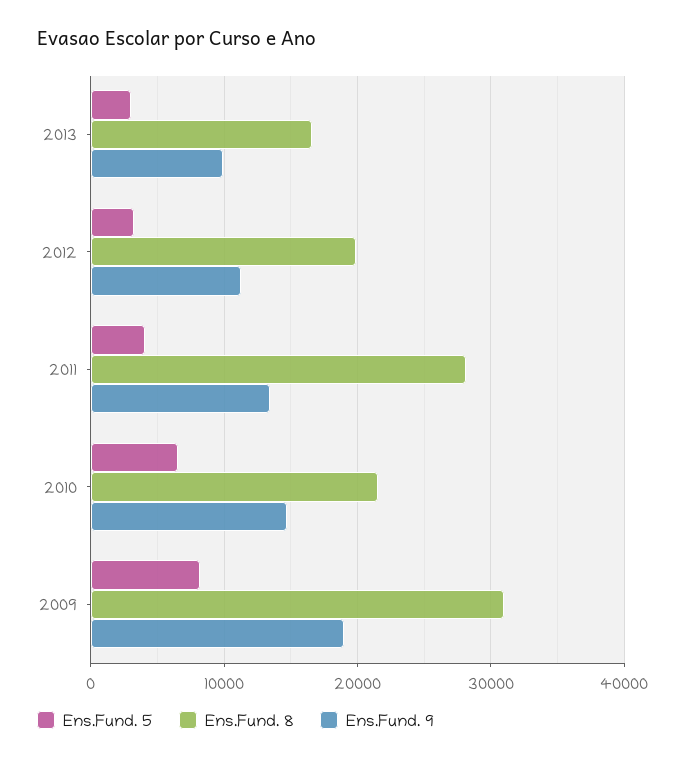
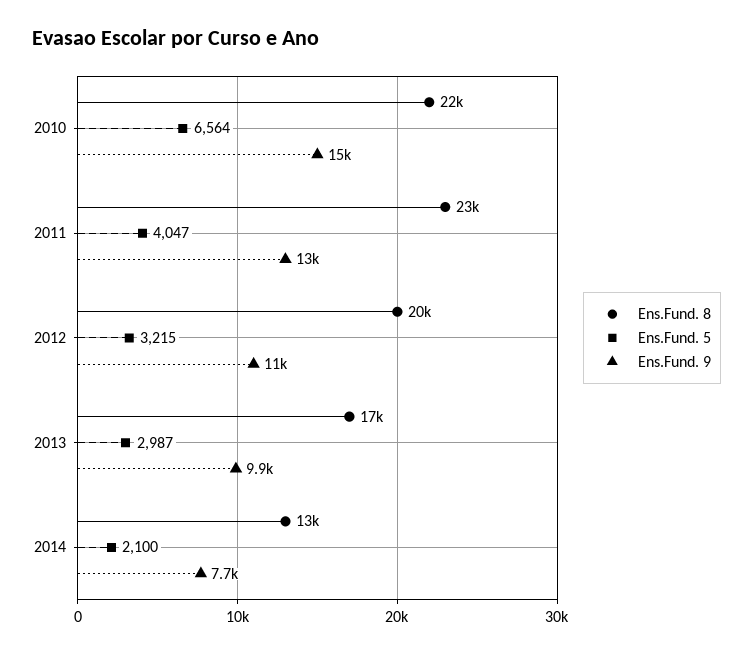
Ens.Fund. 8, 2011: 28000 -> 23000
Ens.Fund. 5, 2009: 8000 -> none
Ens.Fund. 8, 2009: 31000 -> none
Ens.Fund. 9, 2009: 19000 -> none
Ens.Fund. 8, 2014: none -> 13000
Ens.Fund. 5, 2014: none -> 2100
Ens.Fund. 9, 2014: none -> 7700

